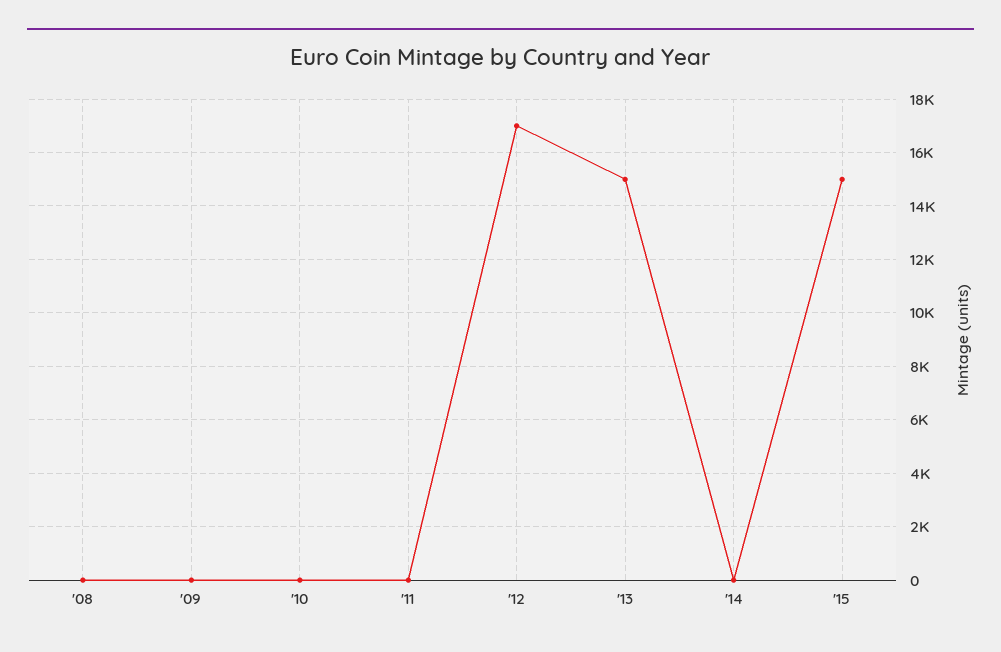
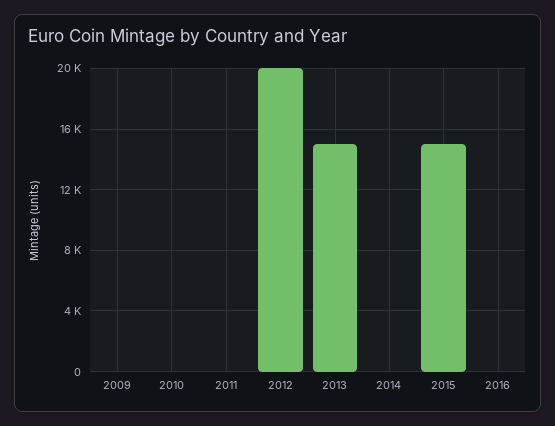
'08: 0 -> none
'12: 17000 -> 20000
2016: none -> 0

